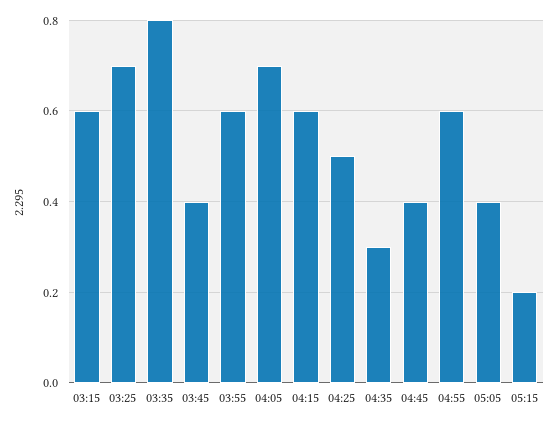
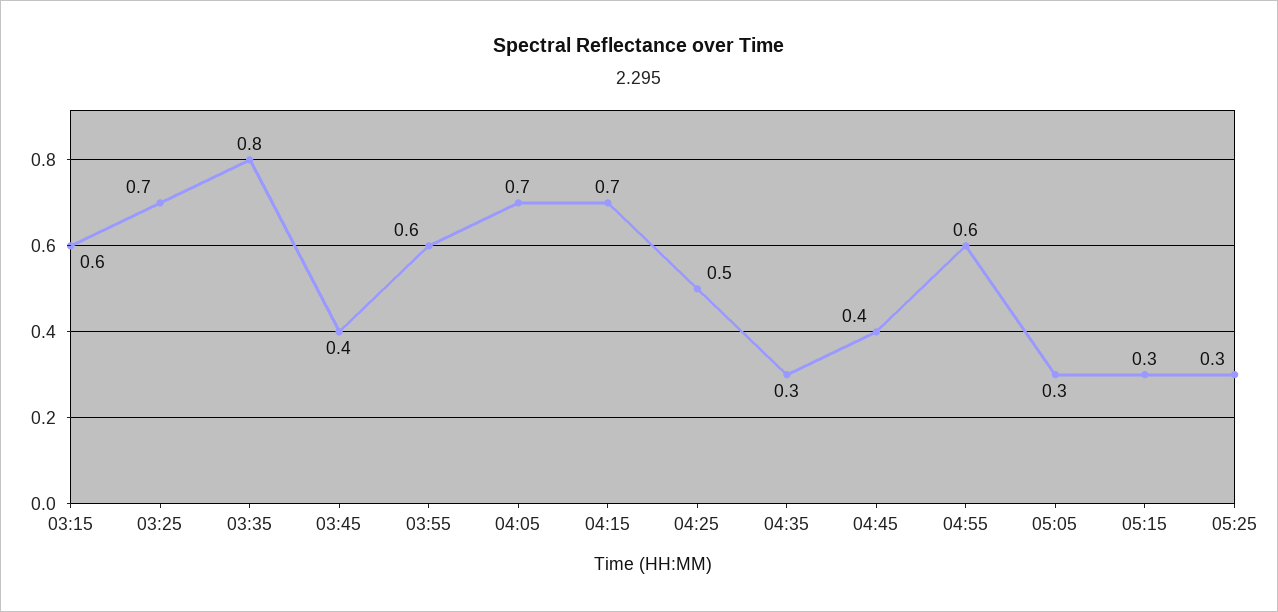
04:15: 0.6 -> 0.7
05:05: 0.4 -> 0.3
05:15: 0.2 -> 0.3
05:25: none -> 0.3

